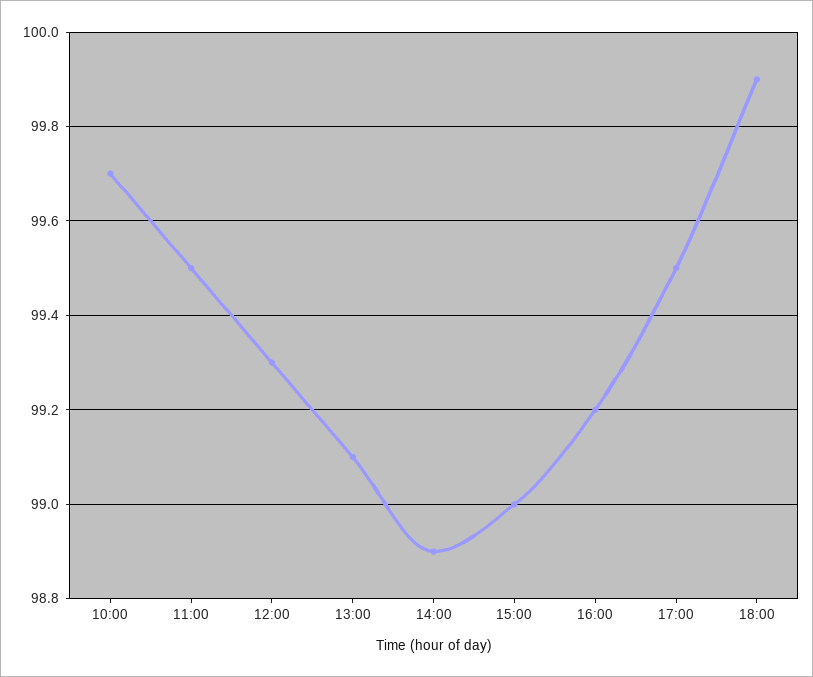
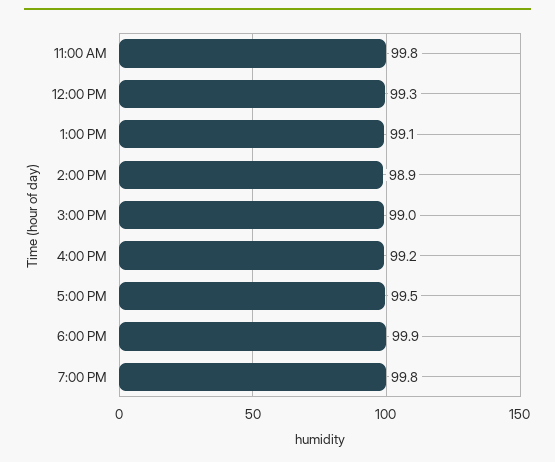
10:00: 99.7 -> none
11:00: 99.5 -> 99.8
7:00 PM: none -> 99.8

